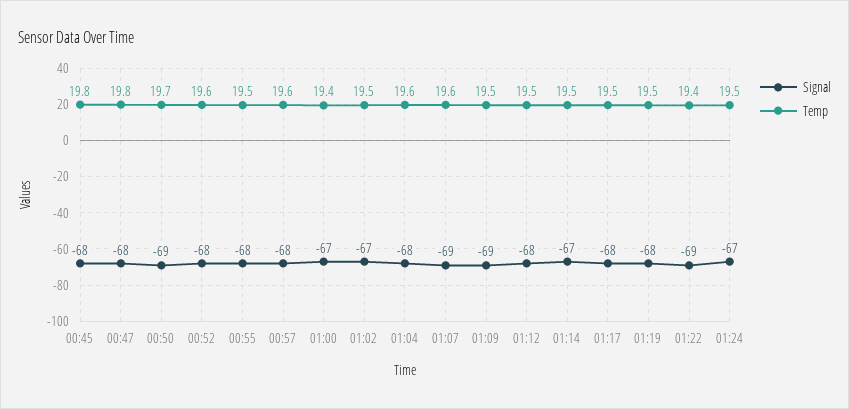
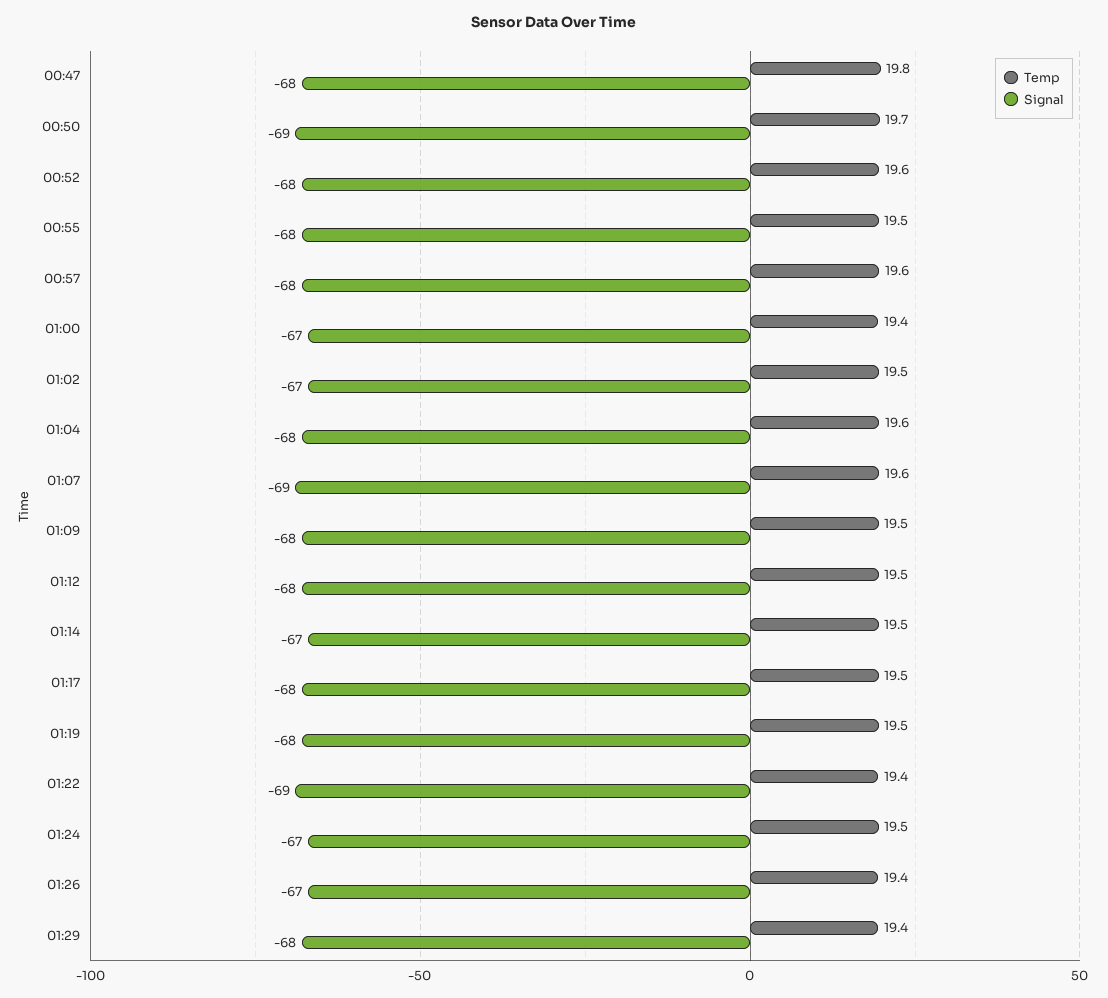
Signal, 00:45: -68 -> none
Temp, 00:45: 19.8 -> none
Signal, 01:09: -69 -> -68
Temp, 01:26: none -> 19.4
Signal, 01:26: none -> -67
Temp, 01:29: none -> 19.4
Signal, 01:29: none -> -68

